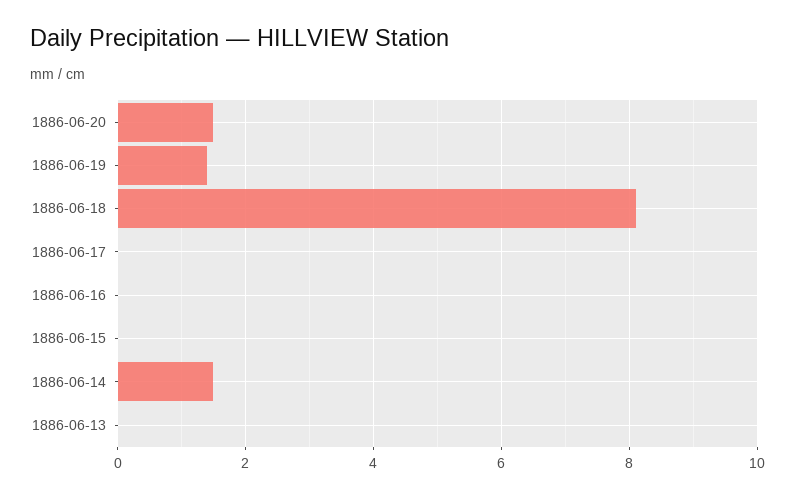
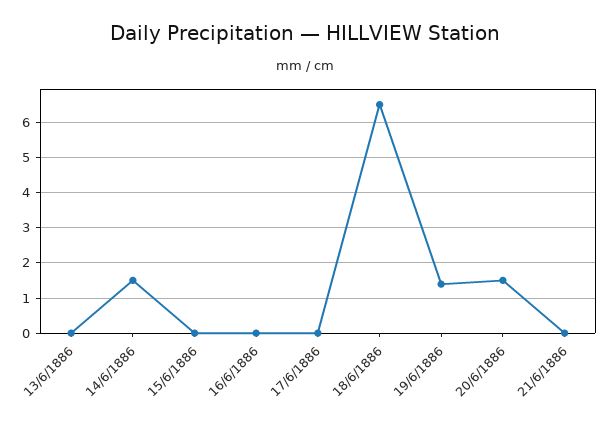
1886-06-18: 8 -> 6.5
21/6/1886: none -> 0

